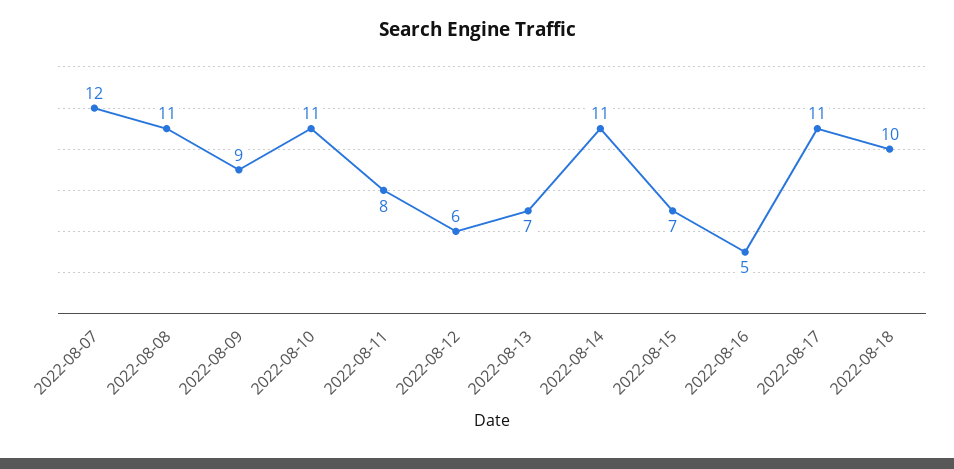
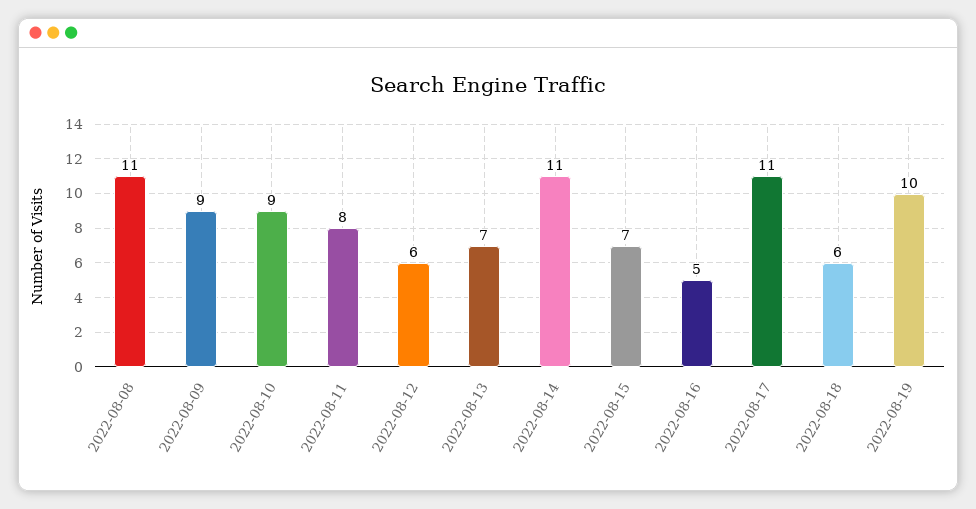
2022-08-07: 12 -> none
2022-08-10: 11 -> 9
2022-08-18: 10 -> 6
2022-08-19: none -> 10

